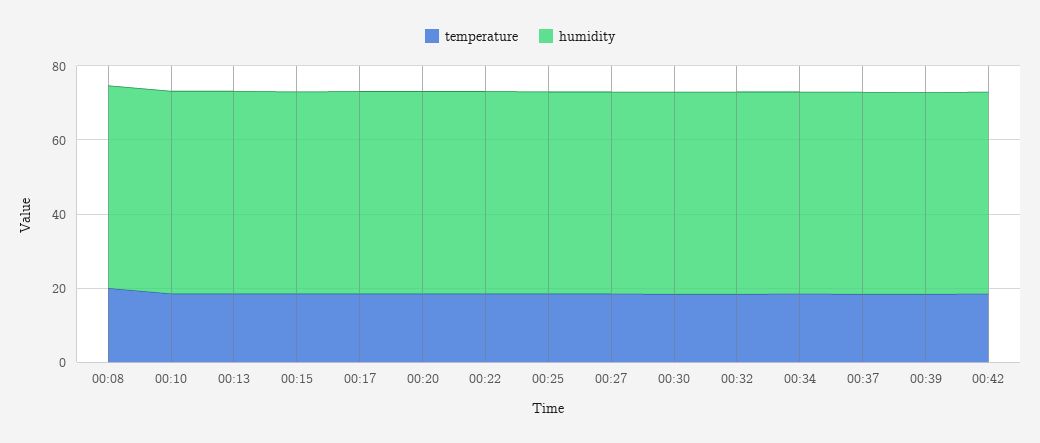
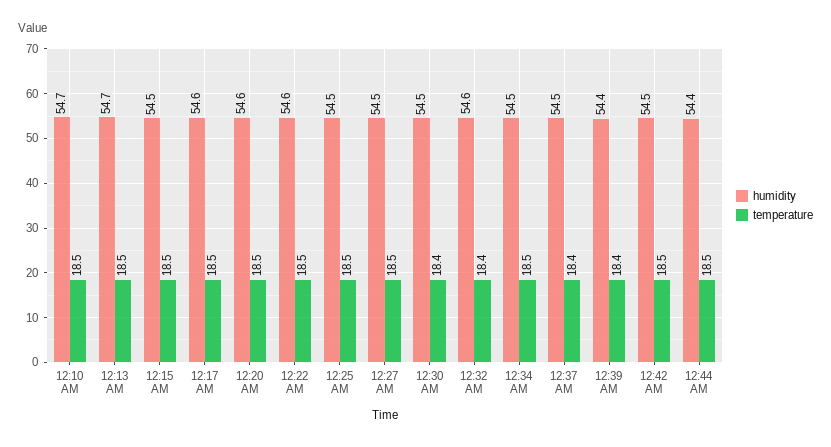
temperature, 00:08: 20 -> none
humidity, 00:08: 55 -> none
humidity, 12:44 AM: none -> 54.4
temperature, 12:44 AM: none -> 18.5

